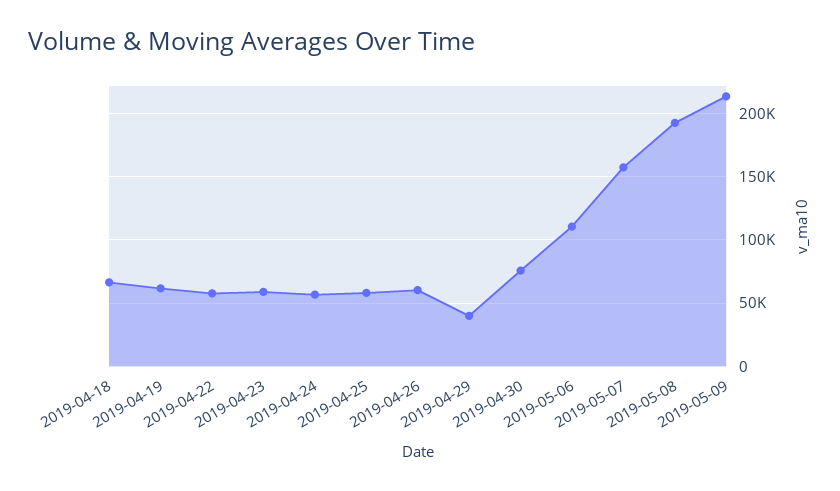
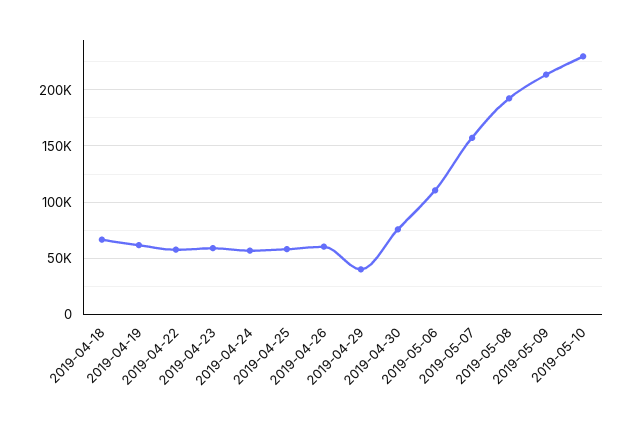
2019-05-10: none -> 230000

